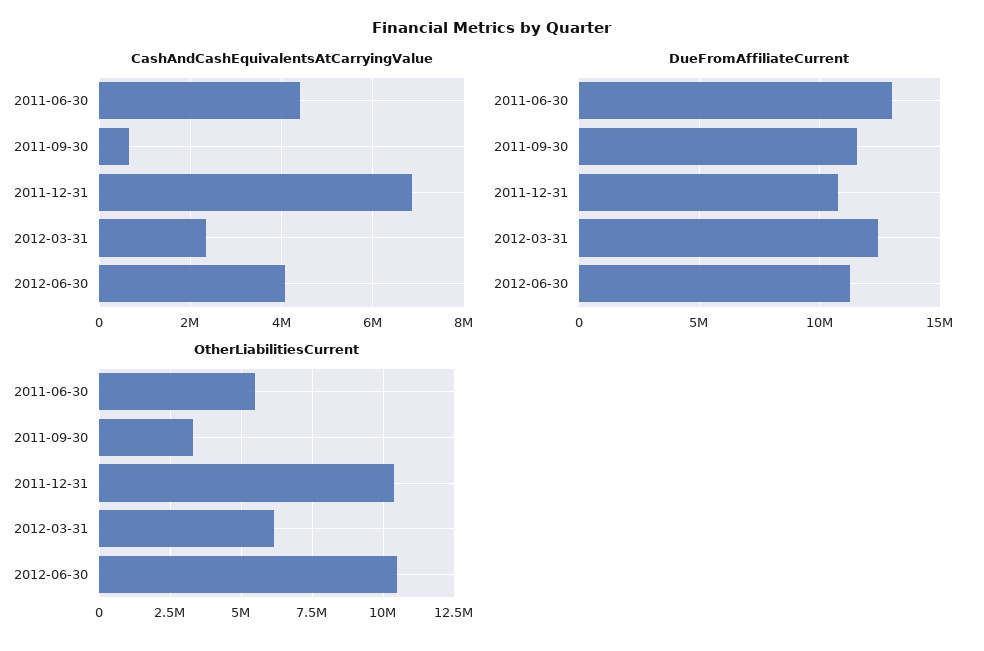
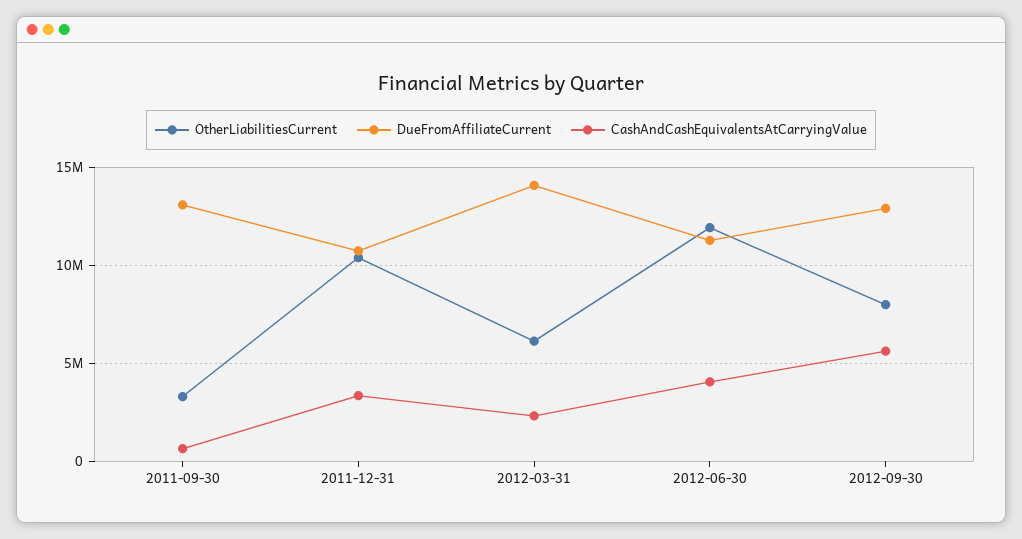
CashAndCashEquivalentsAtCarryingValue, 2011-06-30: 4400000 -> none
CashAndCashEquivalentsAtCarryingValue, 2011-12-31: 6800000 -> 3500000
DueFromAffiliateCurrent, 2011-06-30: 13000000 -> none
DueFromAffiliateCurrent, 2011-09-30: 11500000 -> 13000000
DueFromAffiliateCurrent, 2012-03-31: 12500000 -> 14000000
OtherLiabilitiesCurrent, 2011-06-30: 5500000 -> none
OtherLiabilitiesCurrent, 2012-06-30: 10500000 -> 12000000
OtherLiabilitiesCurrent, 2012-09-30: none -> 8000000
DueFromAffiliateCurrent, 2012-09-30: none -> 13000000
CashAndCashEquivalentsAtCarryingValue, 2012-09-30: none -> 5500000

